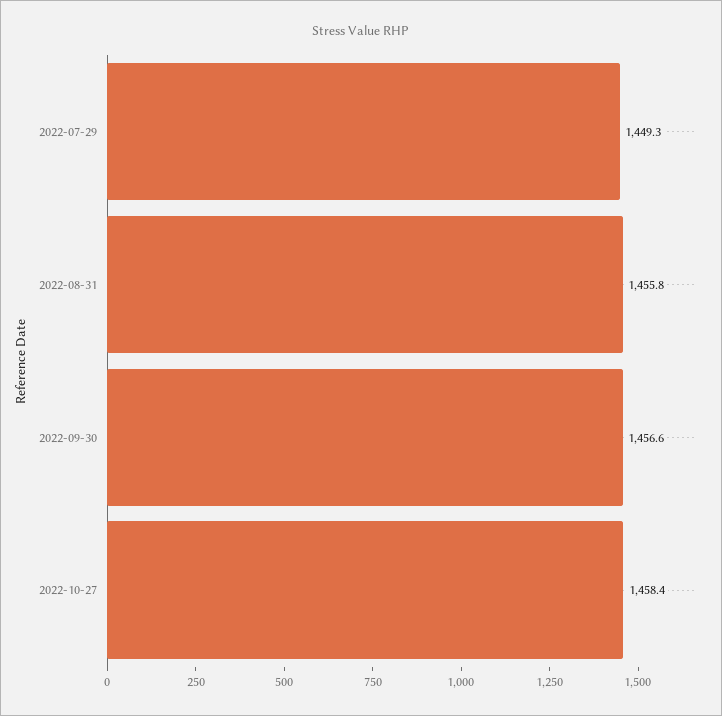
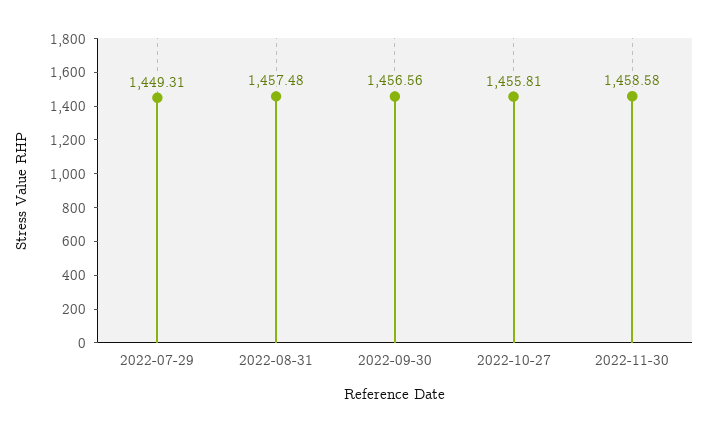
2022-08-31: 1455.8 -> 1457.48
2022-10-27: 1458.4 -> 1455.81
2022-11-30: none -> 1458.58

